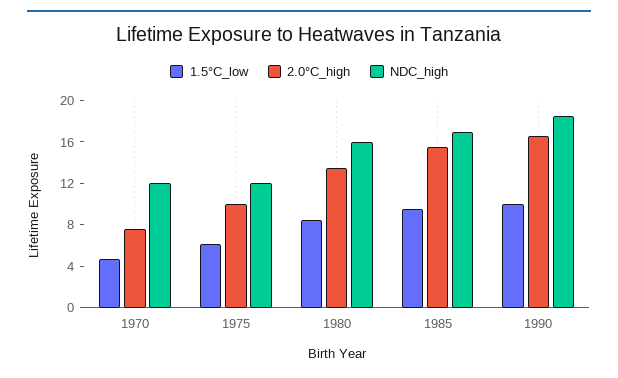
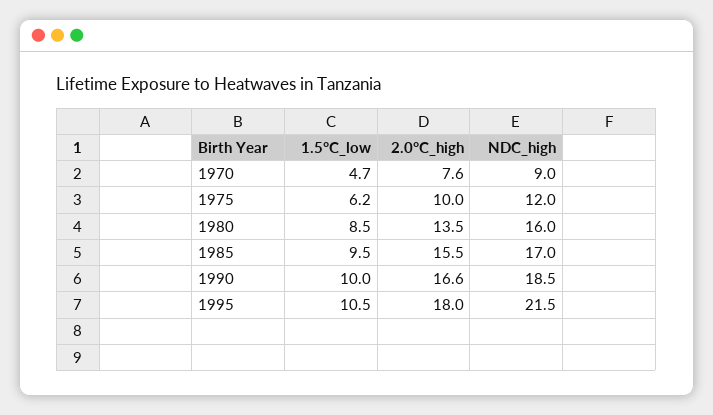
NDC_high, 1970: 12 -> 9
1.5°C_low, 1995: none -> 10.5
2.0°C_high, 1995: none -> 18
NDC_high, 1995: none -> 21.5

